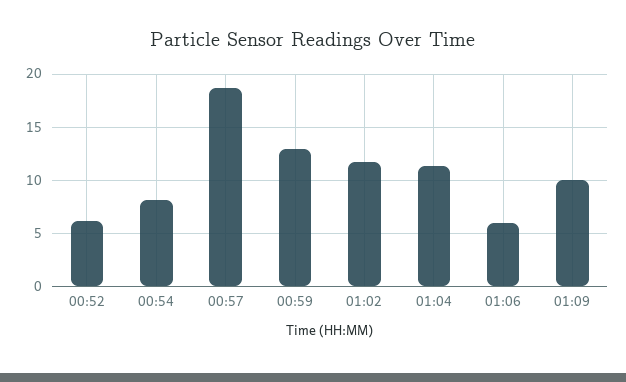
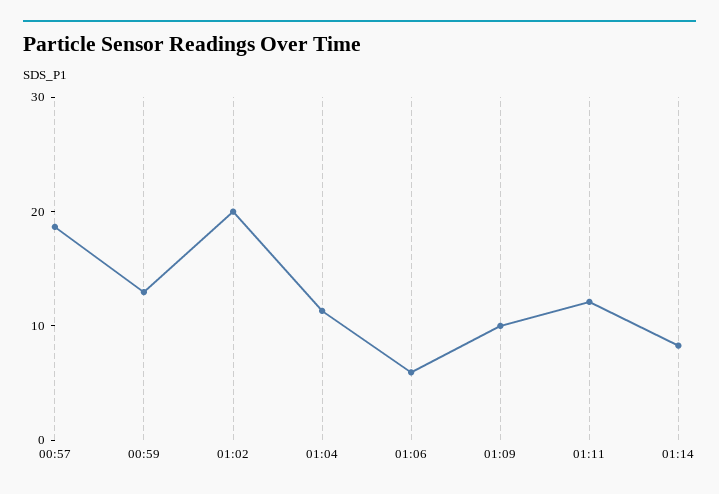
00:52: 6 -> none
00:54: 8 -> none
01:02: 12 -> 20
01:11: none -> 12
01:14: none -> 8

